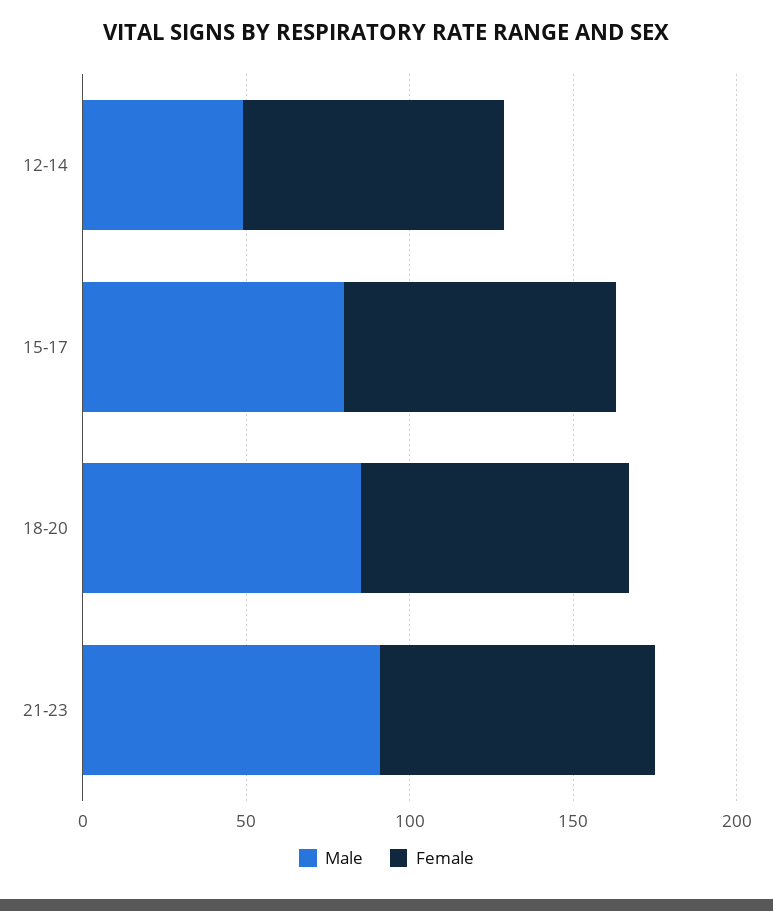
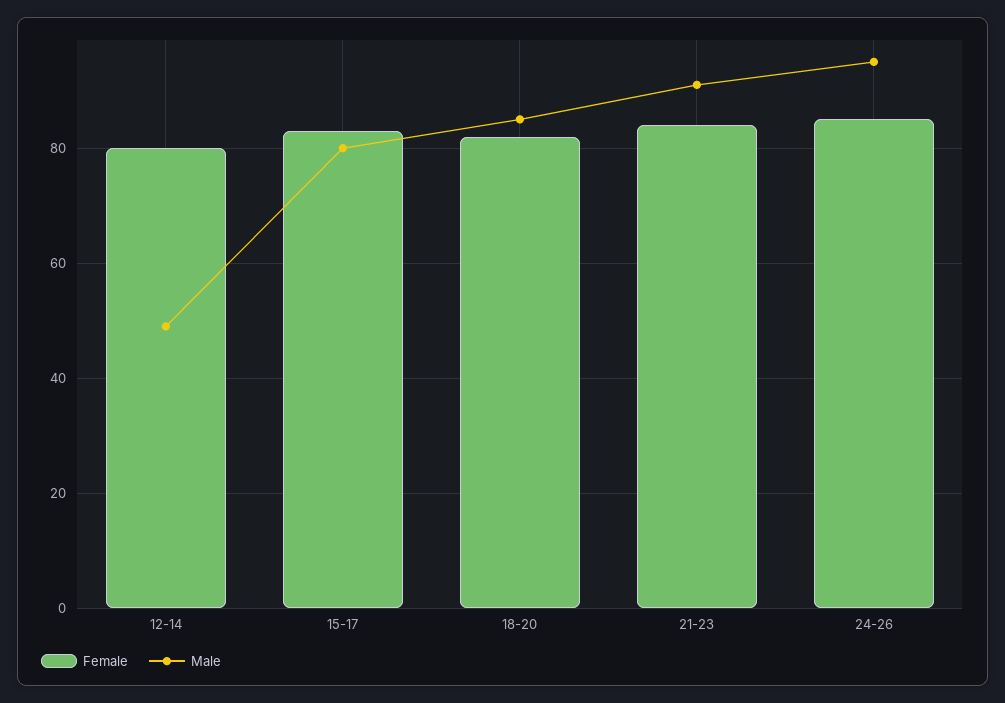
Female, 24-26: none -> 85
Male, 24-26: none -> 95

